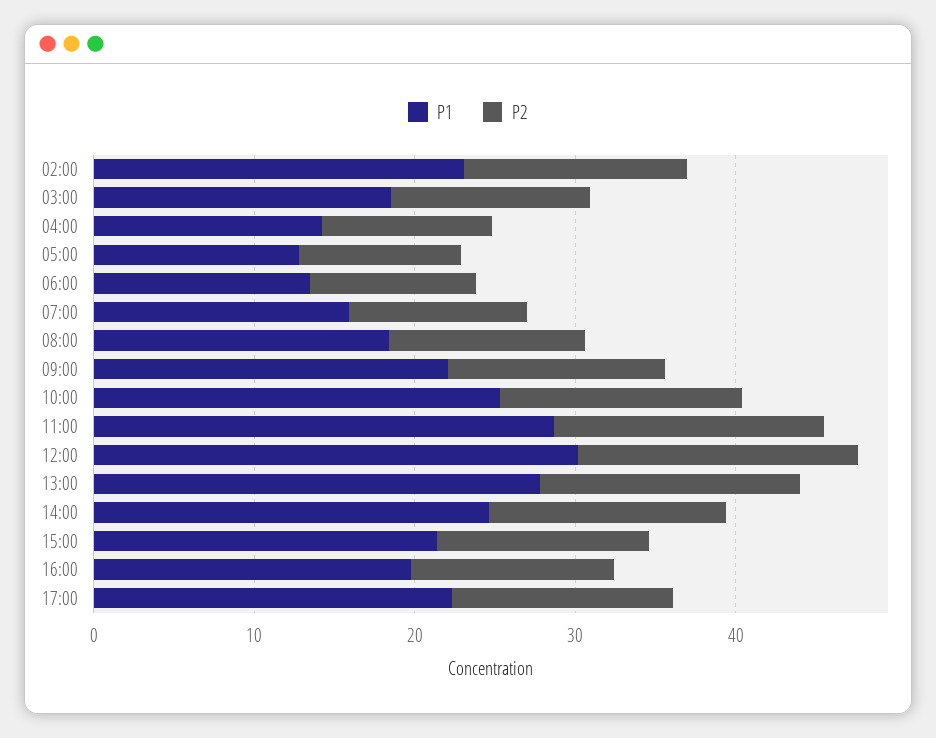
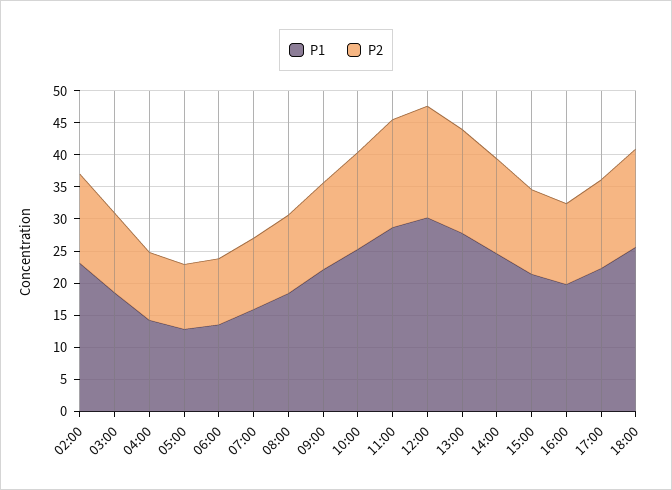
P1, 18:00: none -> 25
P2, 18:00: none -> 15

